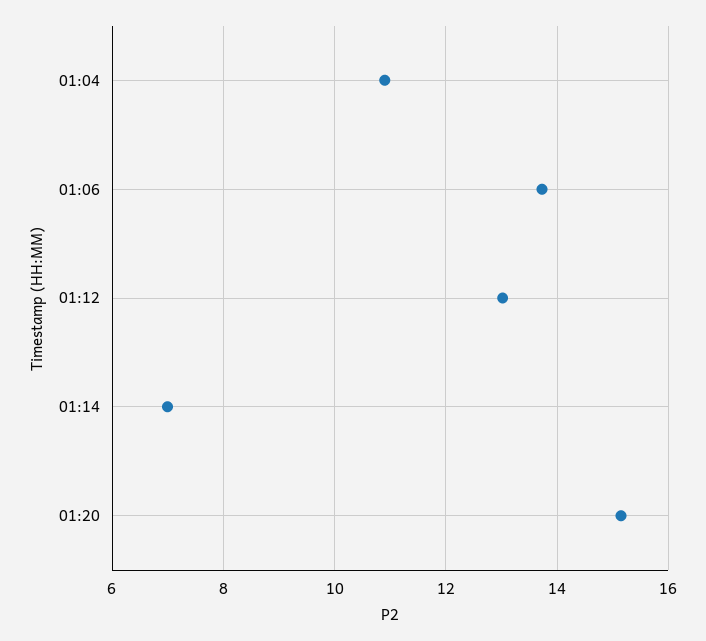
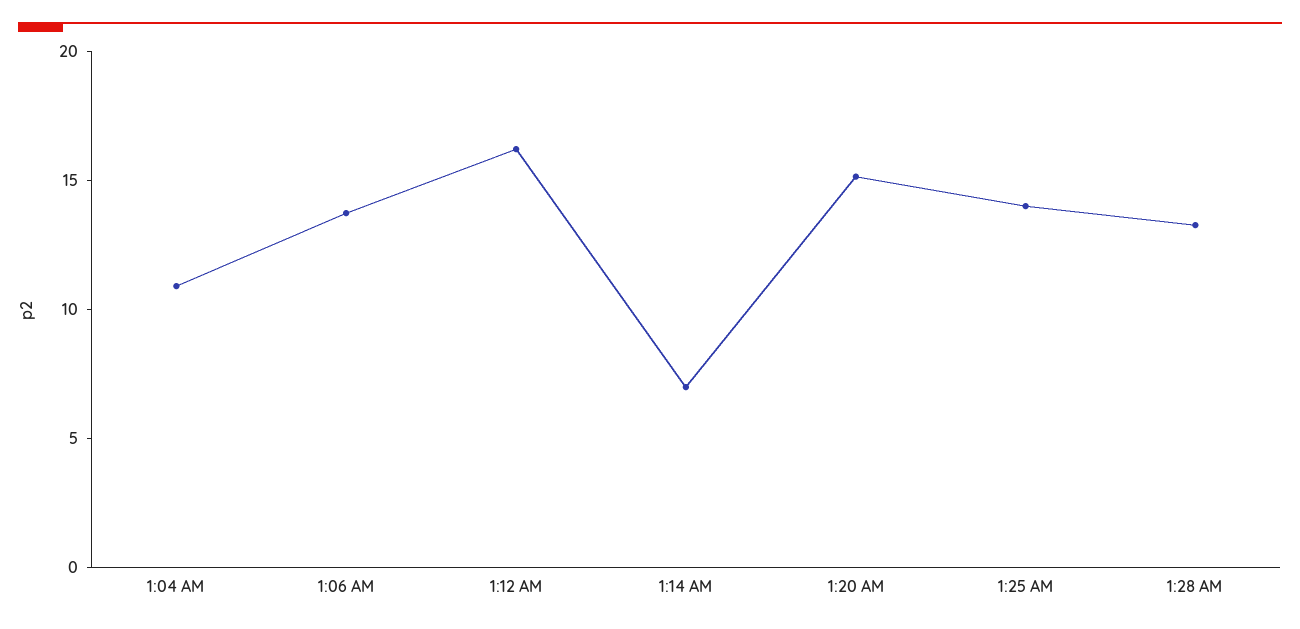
01:12: 13 -> 16
1:25 AM: none -> 14
1:28 AM: none -> 13

